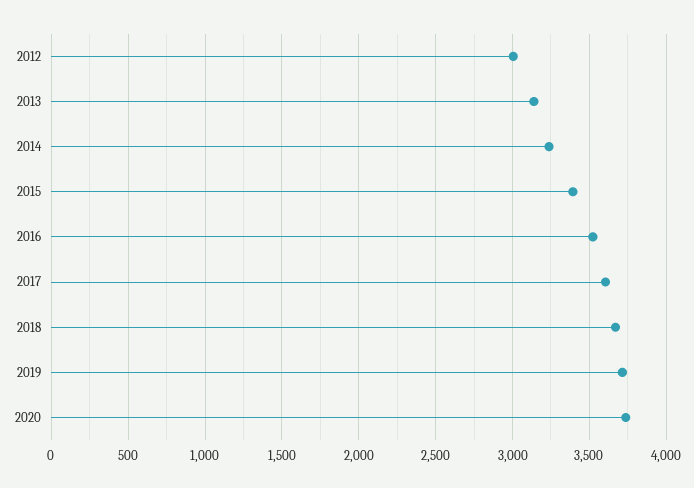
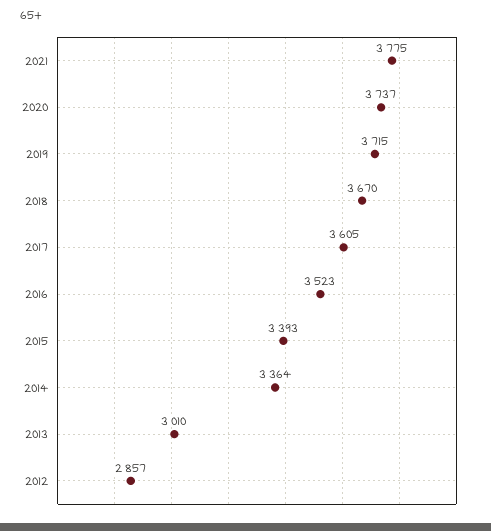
2012: 3000 -> 2857
2013: 3150 -> 3010
2014: 3250 -> 3364
2021: none -> 3775

